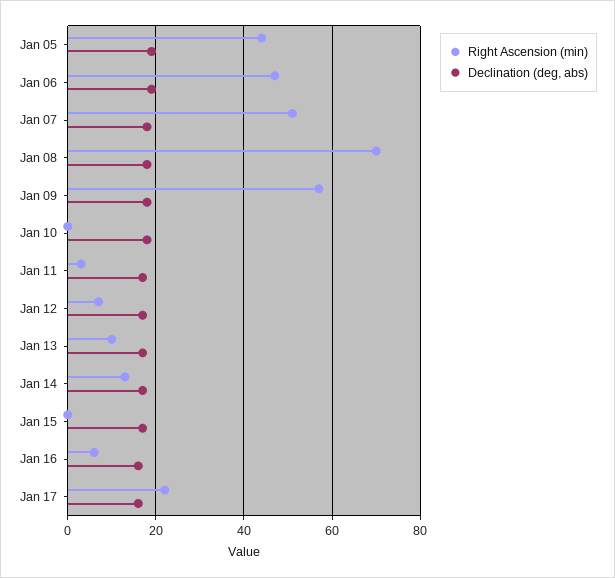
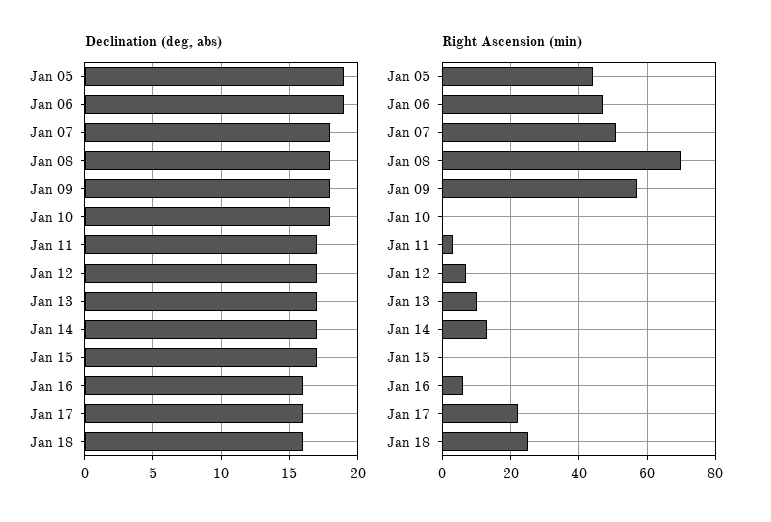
Declination (deg, abs), Jan 18: none -> 16
Right Ascension (min), Jan 18: none -> 25

